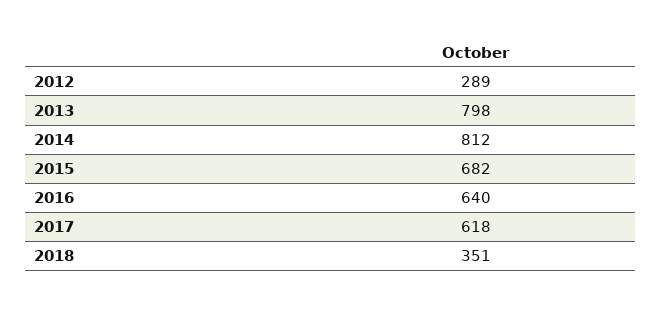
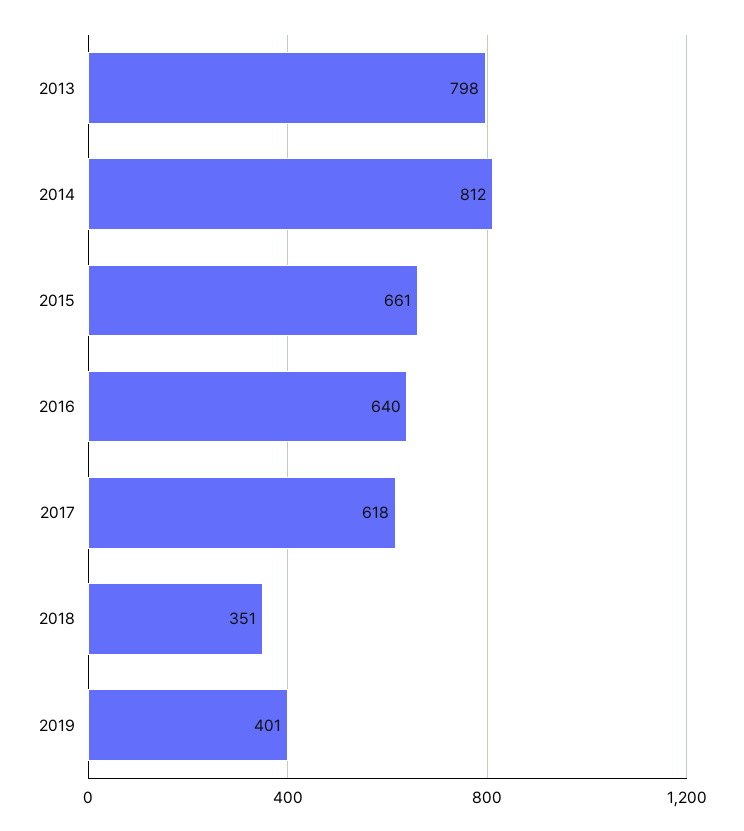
2012: 289 -> none
2015: 682 -> 661
2019: none -> 401

